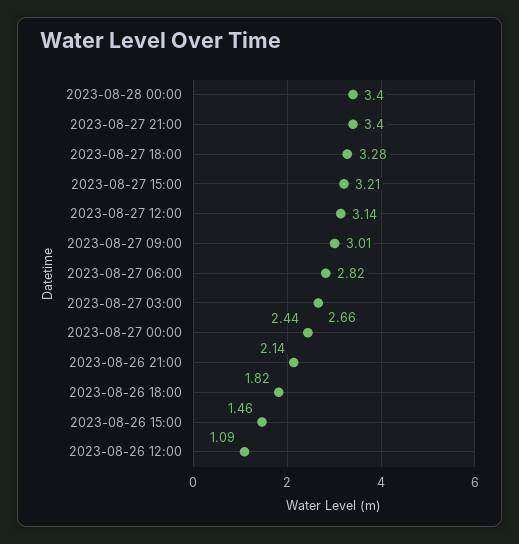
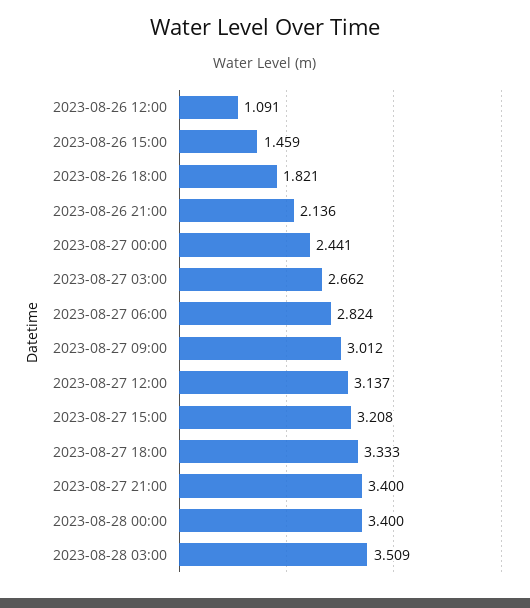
2023-08-27 18:00: 3.28 -> 3.333
2023-08-28 03:00: none -> 3.509

